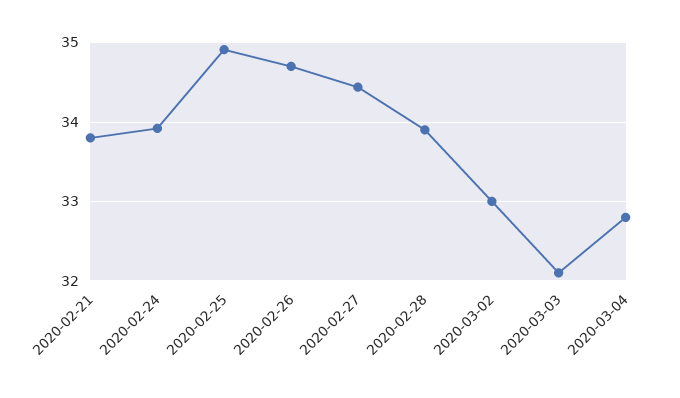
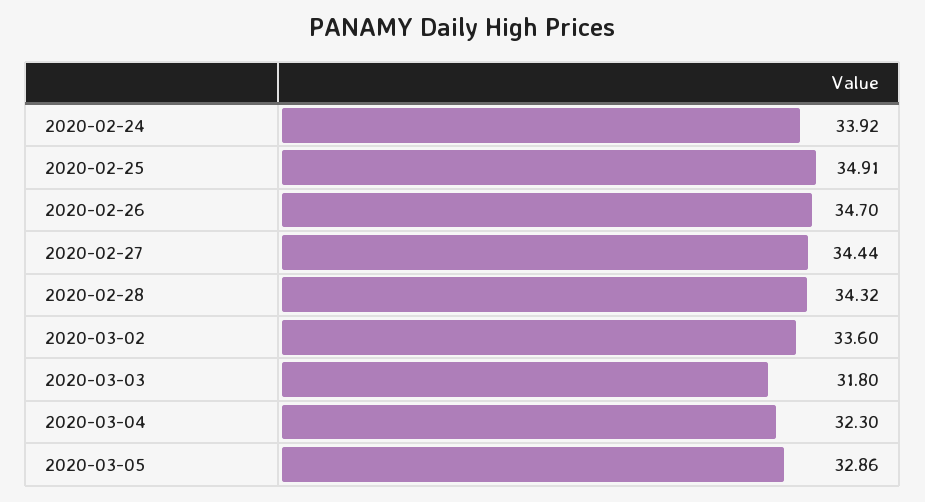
2020-02-21: 33.8 -> none
2020-02-28: 33.9 -> 34.32
2020-03-02: 33 -> 33.6
2020-03-03: 32.1 -> 31.8
2020-03-04: 32.8 -> 32.3
2020-03-05: none -> 32.86

